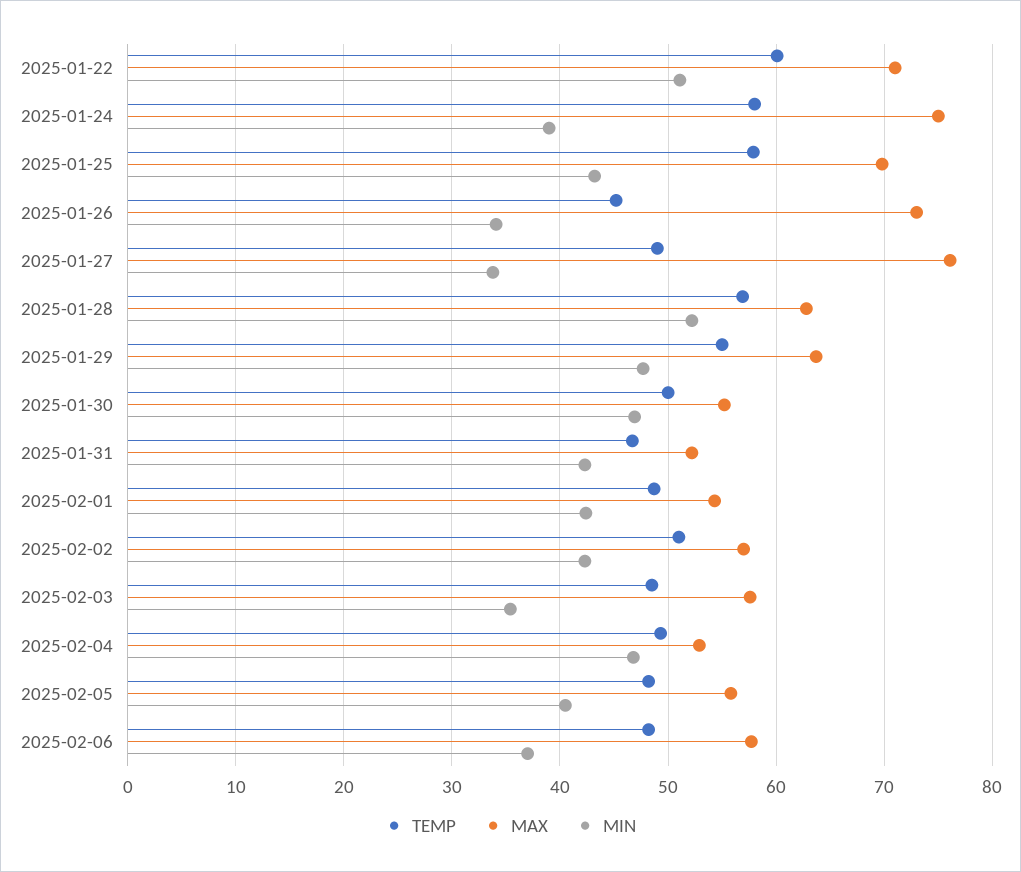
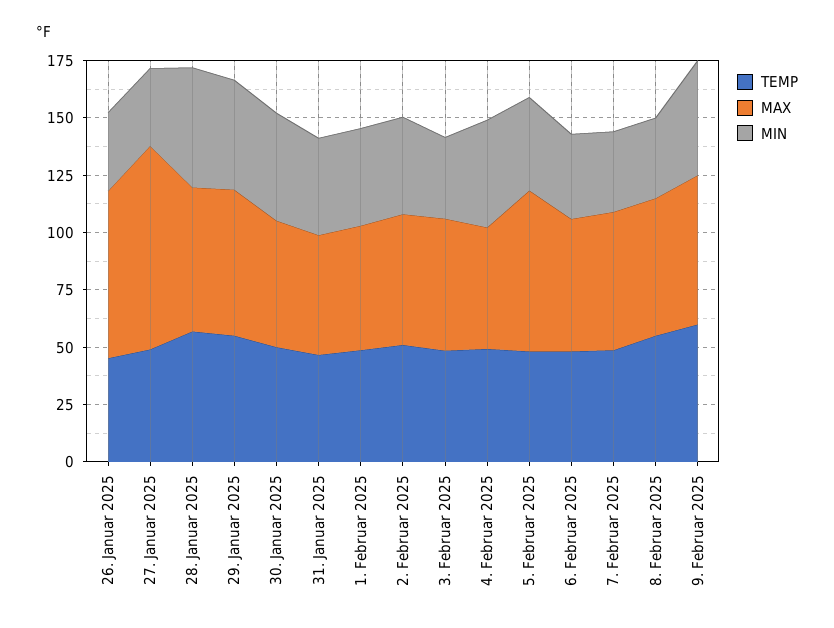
TEMP, 2025-01-22: 60 -> none
MAX, 2025-01-22: 71 -> none
MIN, 2025-01-22: 51 -> none
TEMP, 2025-01-24: 58 -> none
MAX, 2025-01-24: 75 -> none
MIN, 2025-01-24: 39 -> none
TEMP, 2025-01-25: 58 -> none
MAX, 2025-01-25: 70 -> none
MIN, 2025-01-25: 43 -> none
MAX, 2025-01-27: 76 -> 90
MAX, 2025-02-05: 56 -> 70
TEMP, 7. Februar 2025: none -> 50
MAX, 7. Februar 2025: none -> 60
MIN, 7. Februar 2025: none -> 35
TEMP, 8. Februar 2025: none -> 55
MAX, 8. Februar 2025: none -> 60
MIN, 8. Februar 2025: none -> 35
TEMP, 9. Februar 2025: none -> 60
MAX, 9. Februar 2025: none -> 65
MIN, 9. Februar 2025: none -> 50

